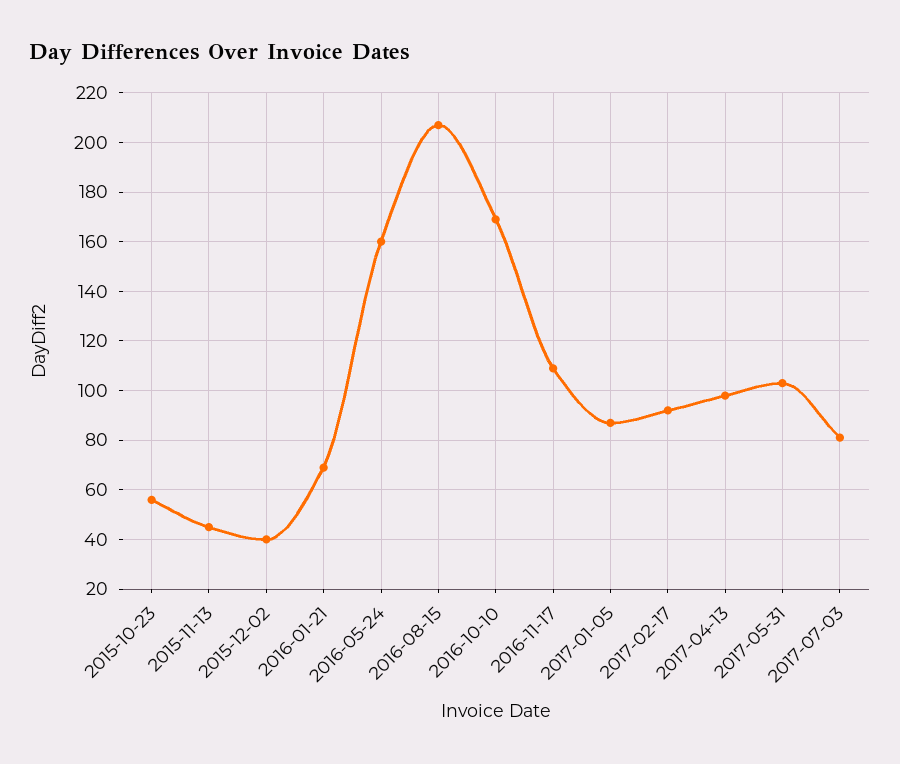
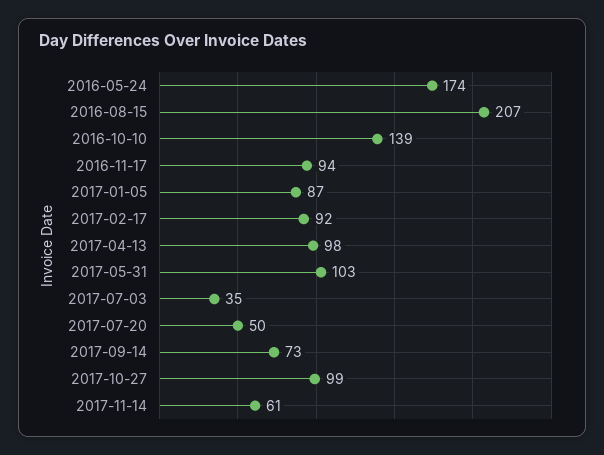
2015-10-23: 55 -> none
2015-11-13: 45 -> none
2015-12-02: 40 -> none
2016-01-21: 70 -> none
2016-05-24: 160 -> 174
2016-10-10: 170 -> 139
2016-11-17: 110 -> 94
2017-07-03: 80 -> 35
2017-07-20: none -> 50
2017-09-14: none -> 73
2017-10-27: none -> 99
2017-11-14: none -> 61

